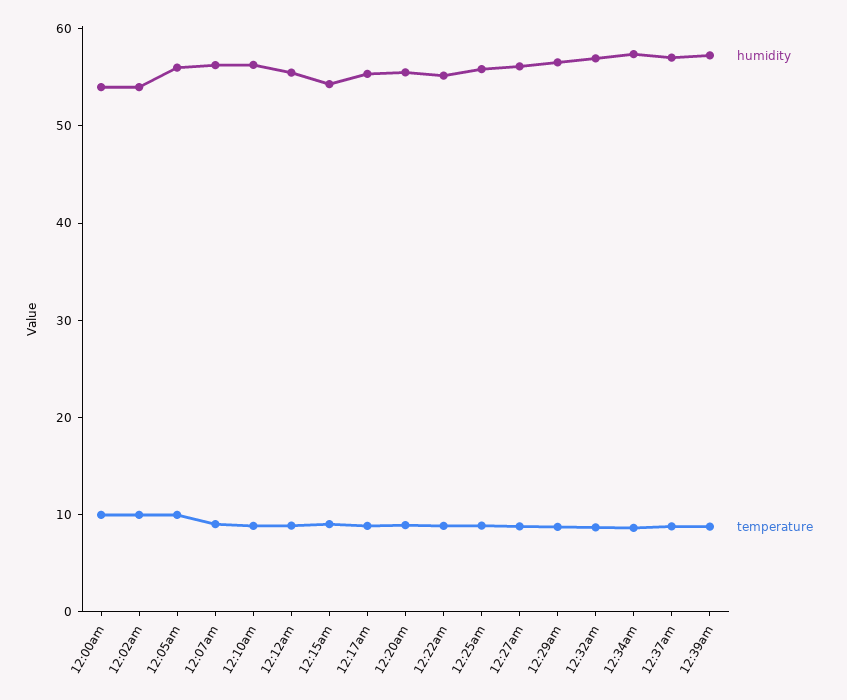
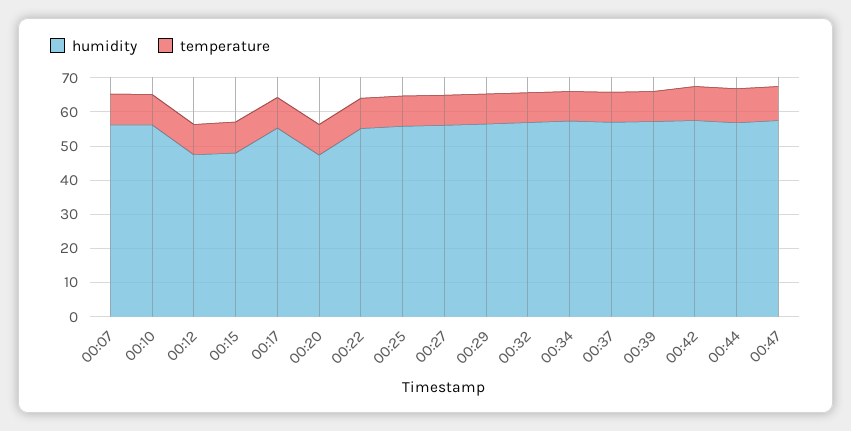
humidity, 12:00am: 54 -> none
temperature, 12:00am: 10 -> none
humidity, 12:02am: 54 -> none
temperature, 12:02am: 10 -> none
humidity, 12:05am: 56 -> none
temperature, 12:05am: 10 -> none
humidity, 12:12am: 56 -> 47.5
humidity, 12:15am: 54 -> 47.5
humidity, 12:20am: 56 -> 47.5
humidity, 00:42: none -> 57.5
temperature, 00:42: none -> 10
humidity, 00:44: none -> 57.5
temperature, 00:44: none -> 10
humidity, 00:47: none -> 57.5
temperature, 00:47: none -> 10

